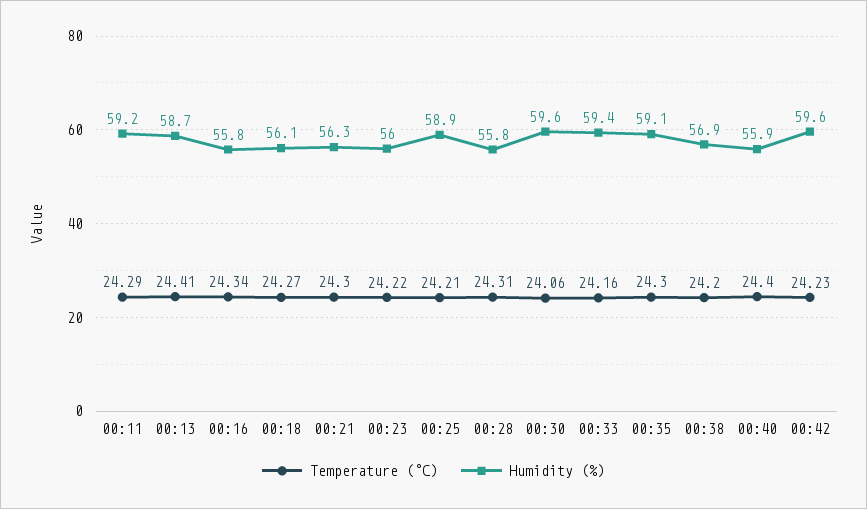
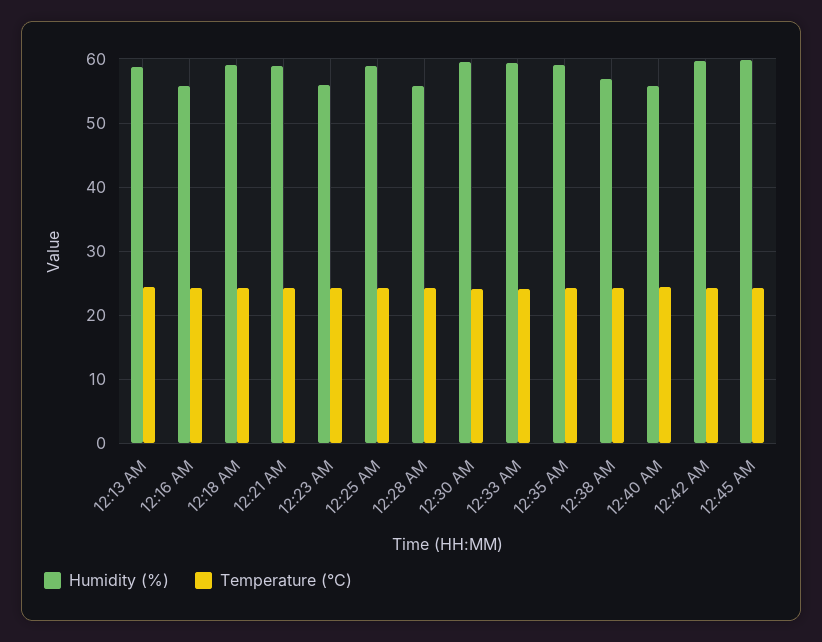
Temperature (°C), 00:11: 24.29 -> none
Humidity (%), 00:11: 59.2 -> none
Humidity (%), 00:18: 56.1 -> 59
Humidity (%), 00:21: 56.3 -> 59
Humidity (%), 12:45 AM: none -> 60
Temperature (°C), 12:45 AM: none -> 24

